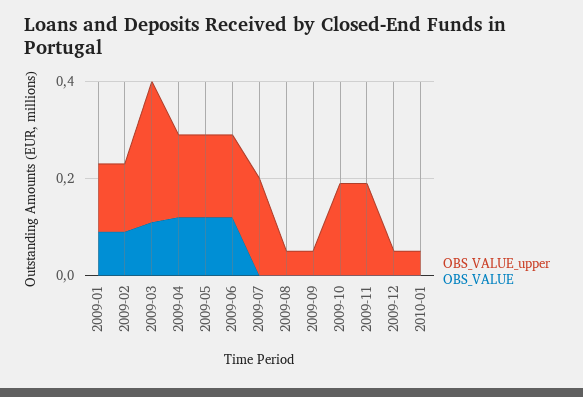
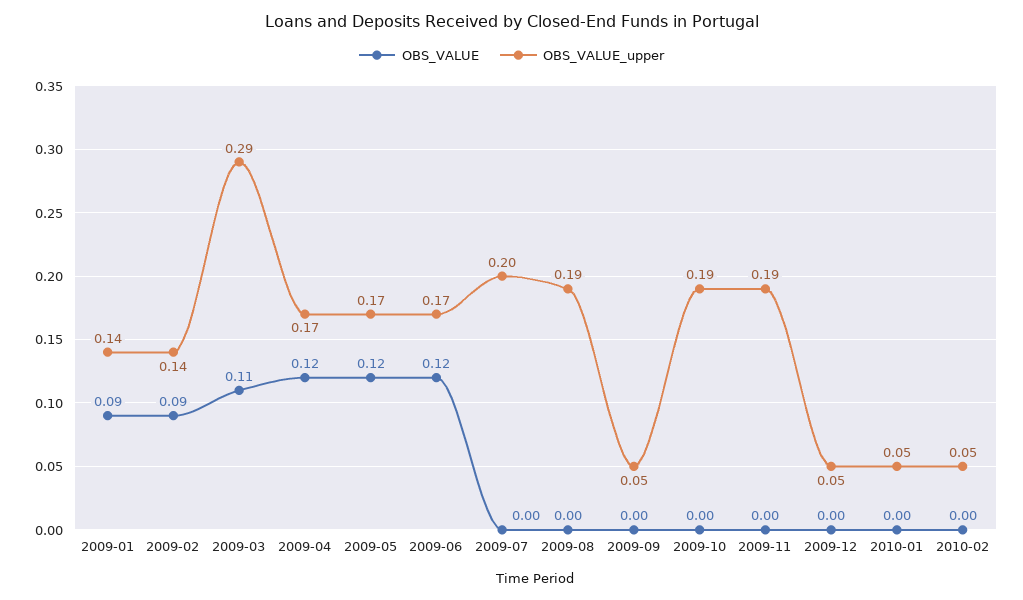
OBS_VALUE_upper, 2009-08: 0.05 -> 0.19
OBS_VALUE, 2010-02: none -> 0
OBS_VALUE_upper, 2010-02: none -> 0.05

